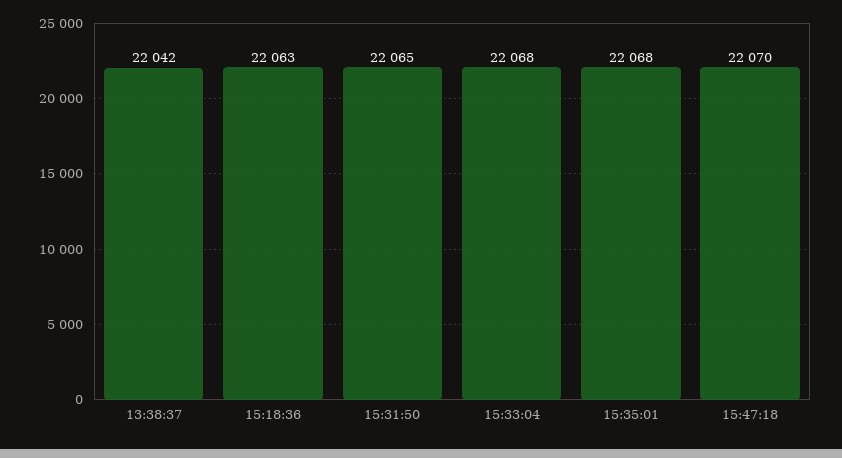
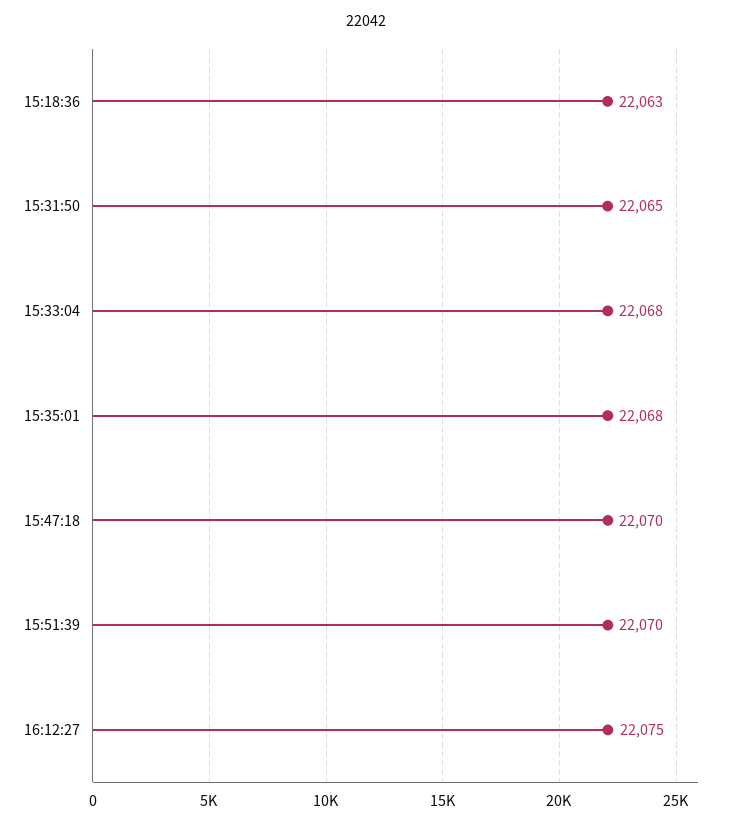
13:38:37: 22042 -> none
15:51:39: none -> 22070
16:12:27: none -> 22075

